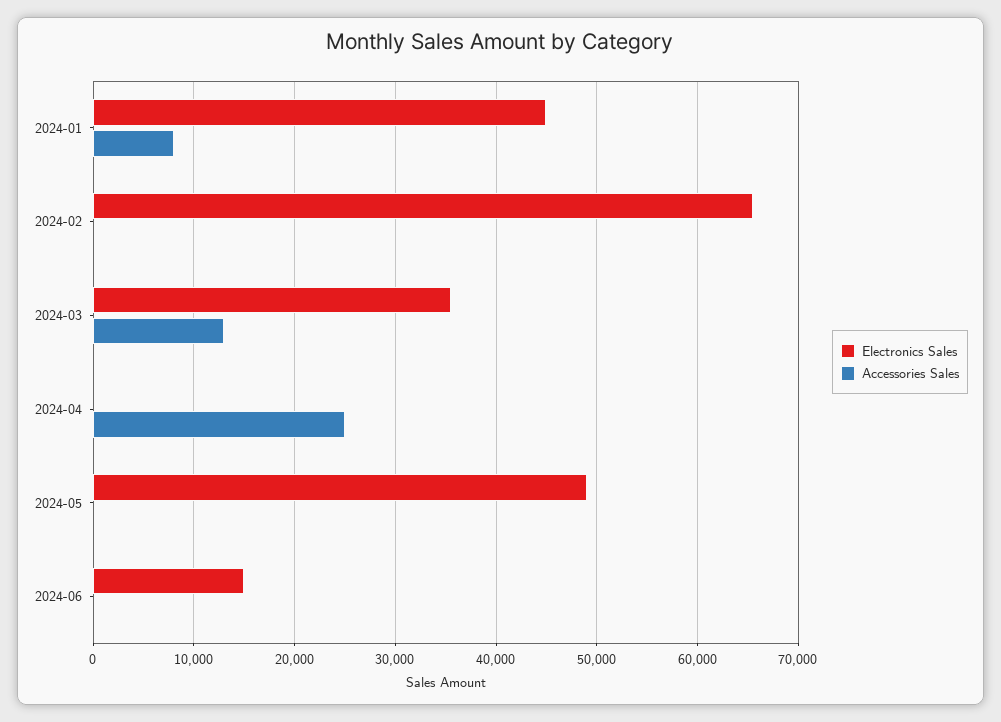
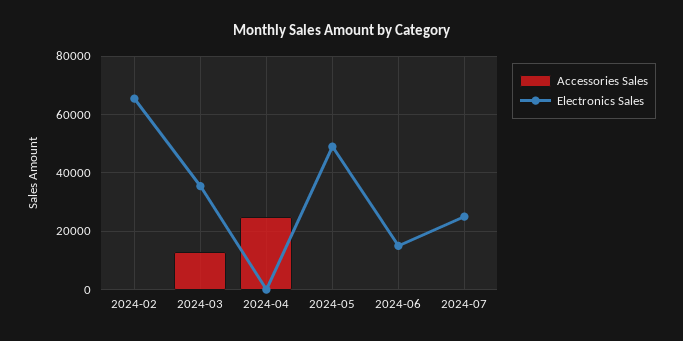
Electronics Sales, 2024-01: 45000 -> none
Accessories Sales, 2024-01: 8000 -> none
Accessories Sales, 2024-07: none -> 0
Electronics Sales, 2024-07: none -> 25000

